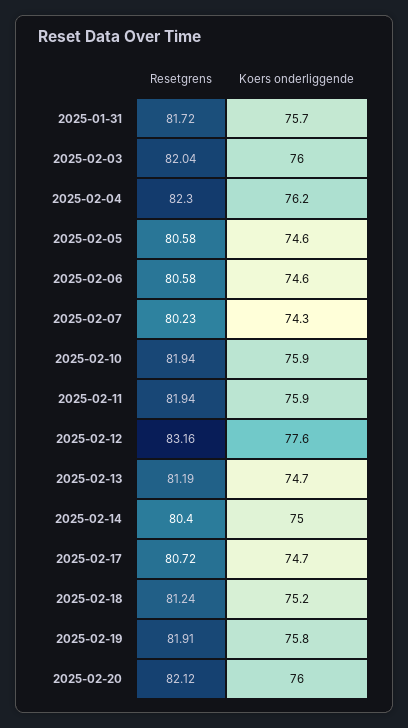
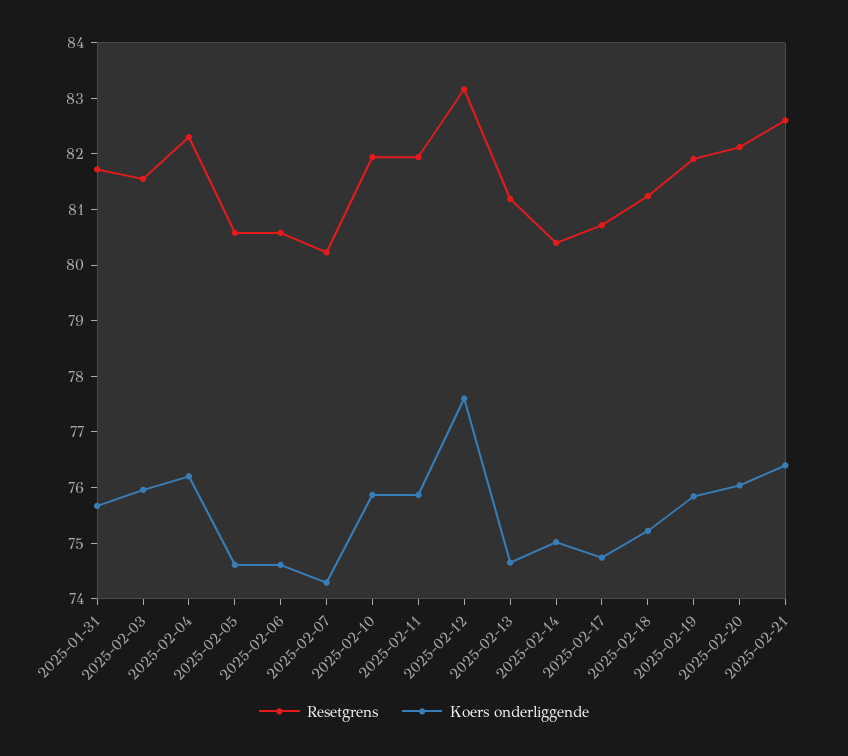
Resetgrens, 2025-02-03: 82.04 -> 81.6
Resetgrens, 2025-02-21: none -> 82.6
Koers onderliggende, 2025-02-21: none -> 76.4

